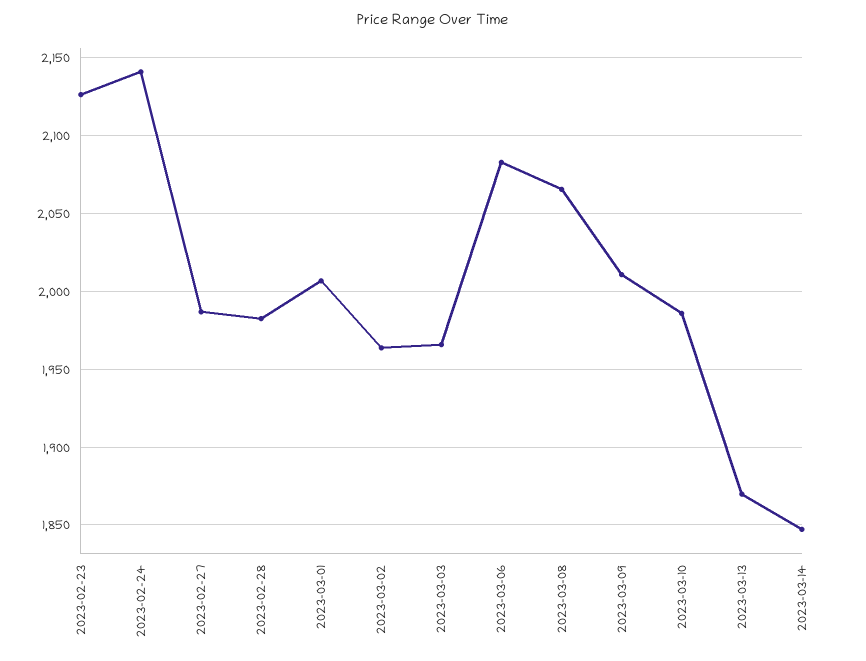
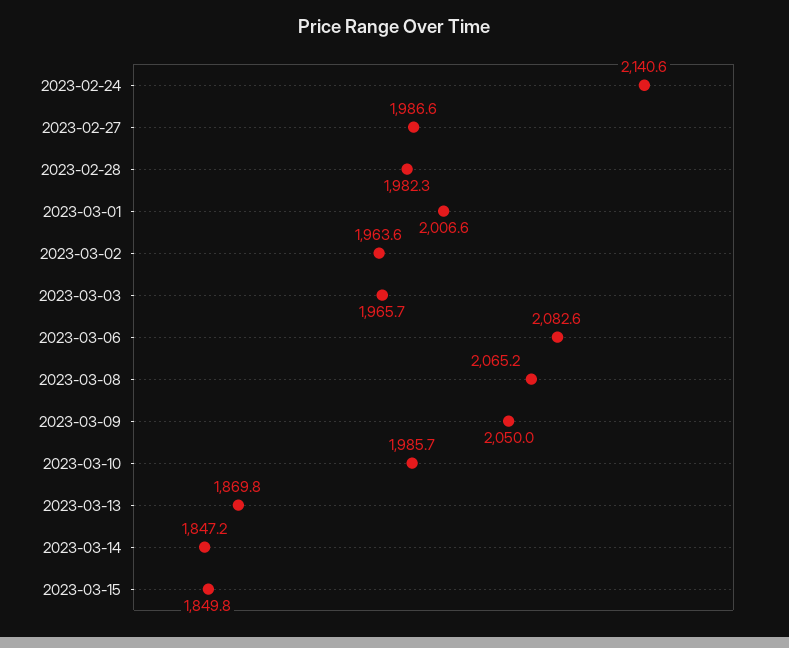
2023-02-23: 2125 -> none
2023-03-09: 2010 -> 2050
2023-03-15: none -> 1849.8

